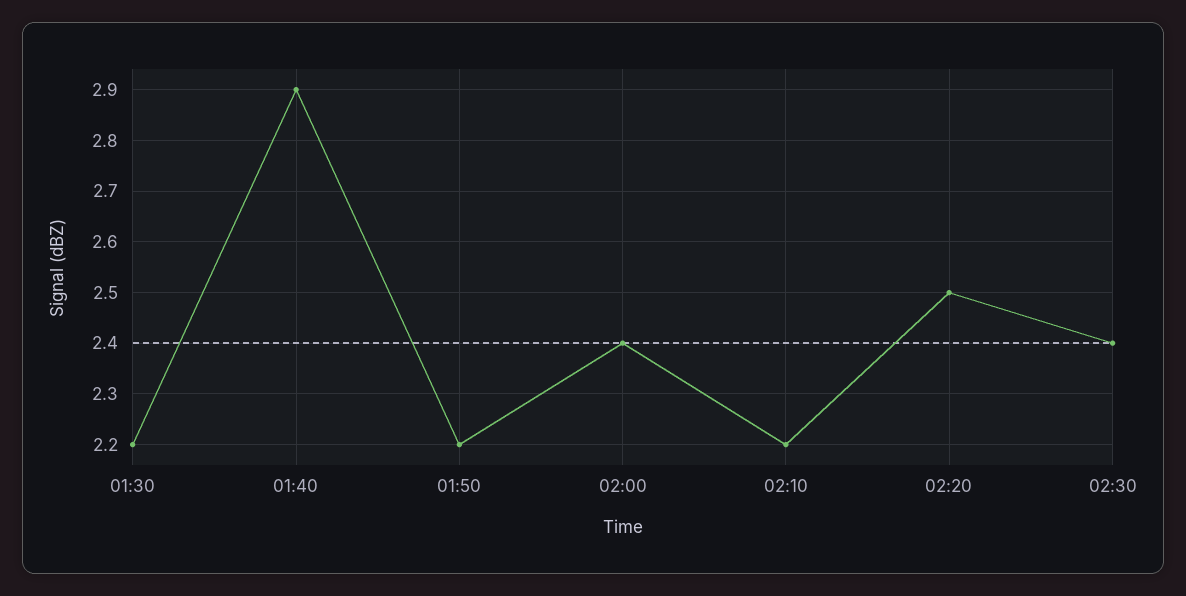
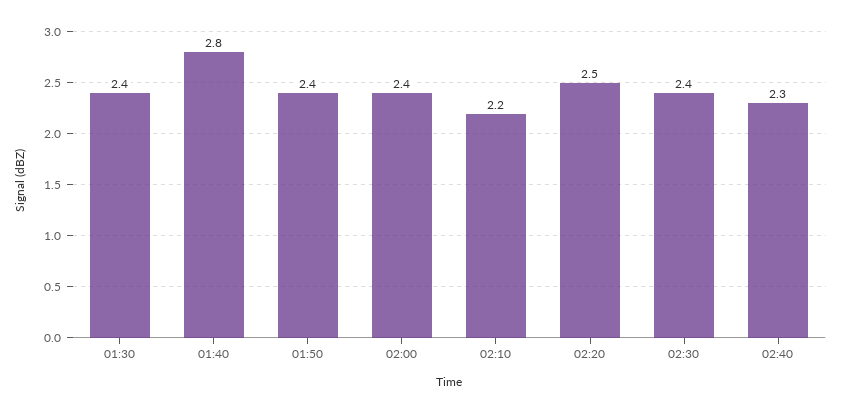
01:30: 2.2 -> 2.4
01:40: 2.9 -> 2.8
01:50: 2.2 -> 2.4
02:40: none -> 2.3

